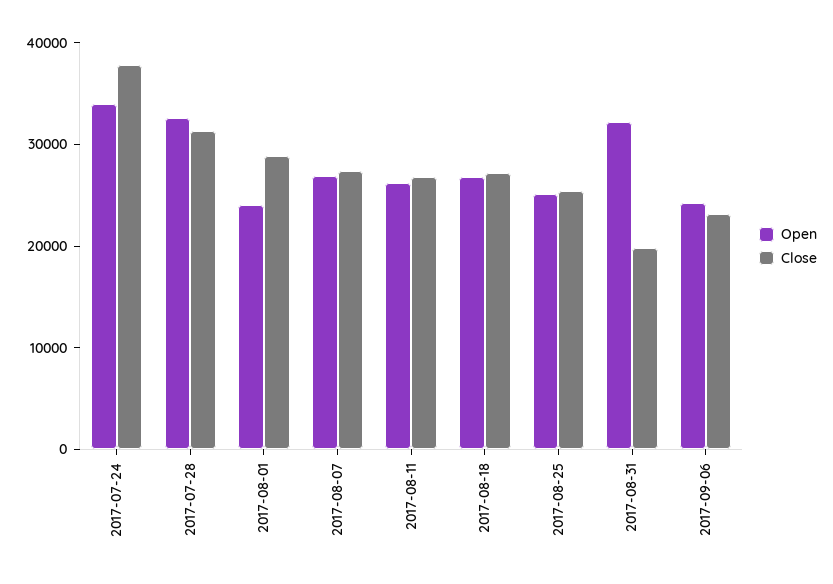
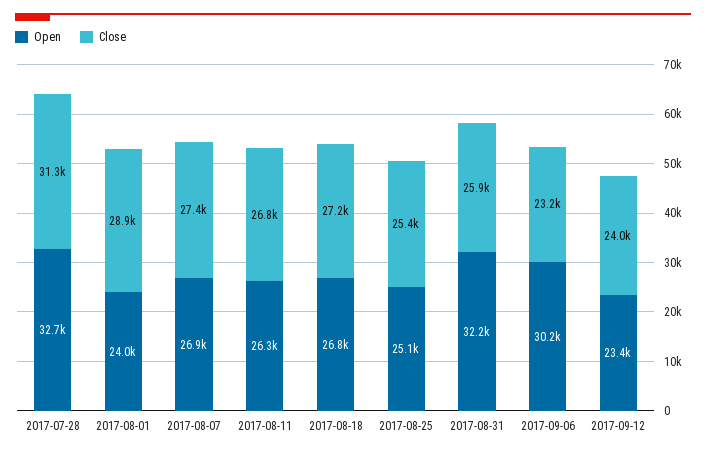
Open, 2017-07-24: 34000 -> none
Close, 2017-07-24: 38000 -> none
Close, 2017-08-31: 20000 -> 25900
Open, 2017-09-06: 24000 -> 30200
Open, 2017-09-12: none -> 23400
Close, 2017-09-12: none -> 24000

